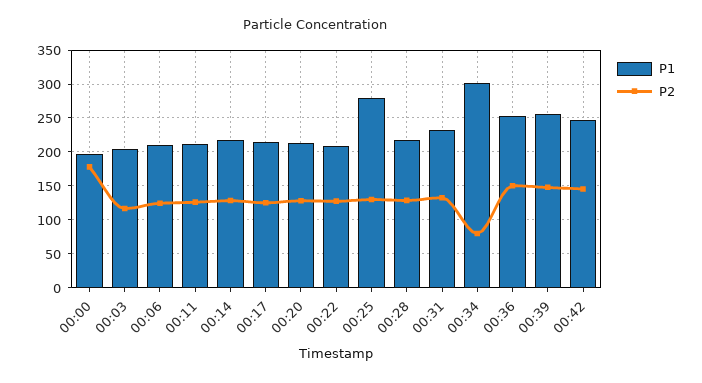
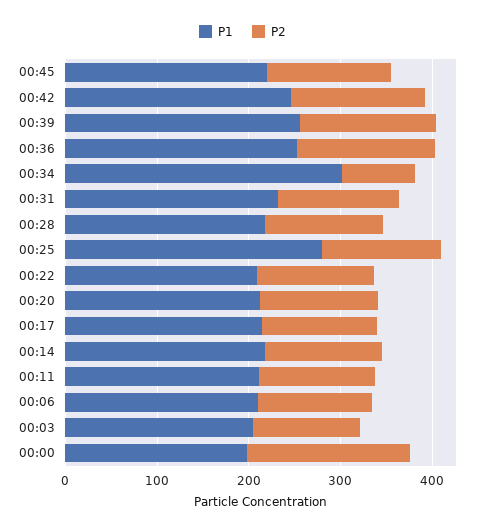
P1, 00:45: none -> 220
P2, 00:45: none -> 140

